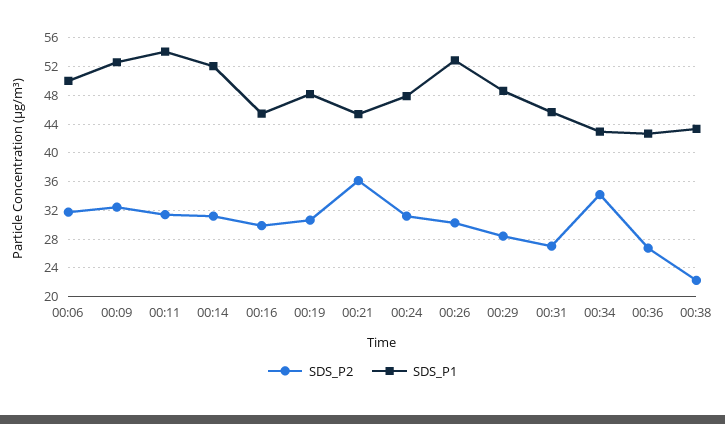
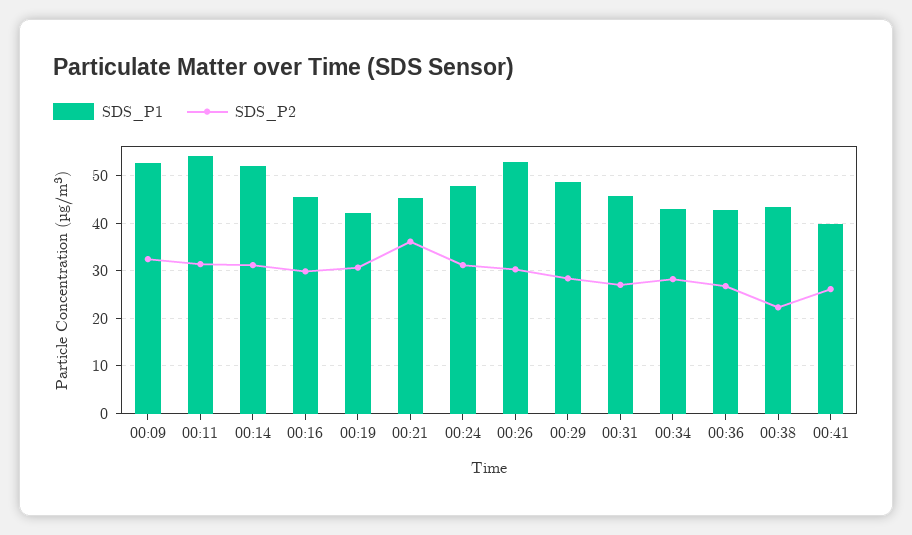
SDS_P2, 00:06: 32 -> none
SDS_P1, 00:06: 50 -> none
SDS_P1, 00:19: 48 -> 42
SDS_P2, 00:34: 34 -> 28
SDS_P1, 00:41: none -> 40
SDS_P2, 00:41: none -> 26

